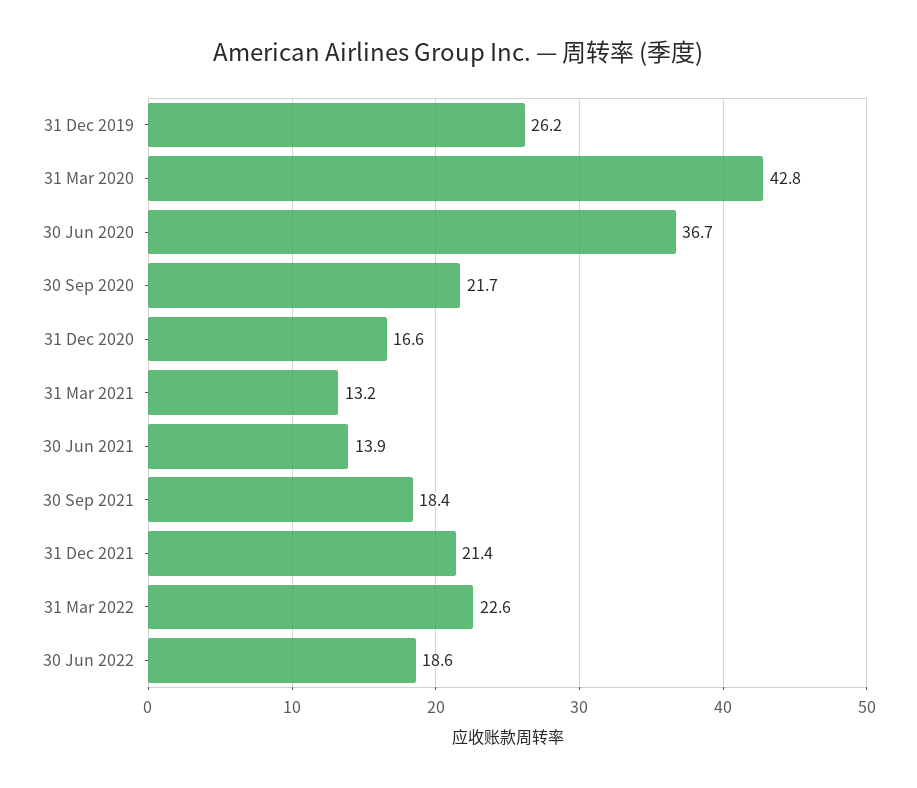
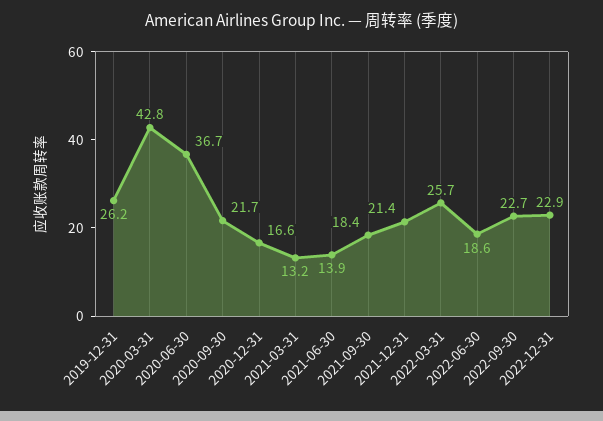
31 Mar 2022: 22.6 -> 25.7
2022-09-30: none -> 22.7
2022-12-31: none -> 22.9

